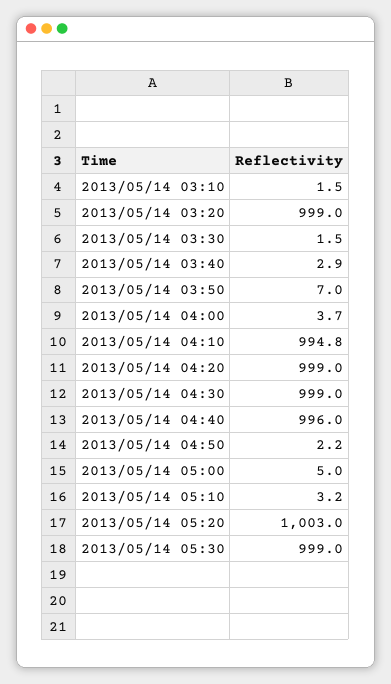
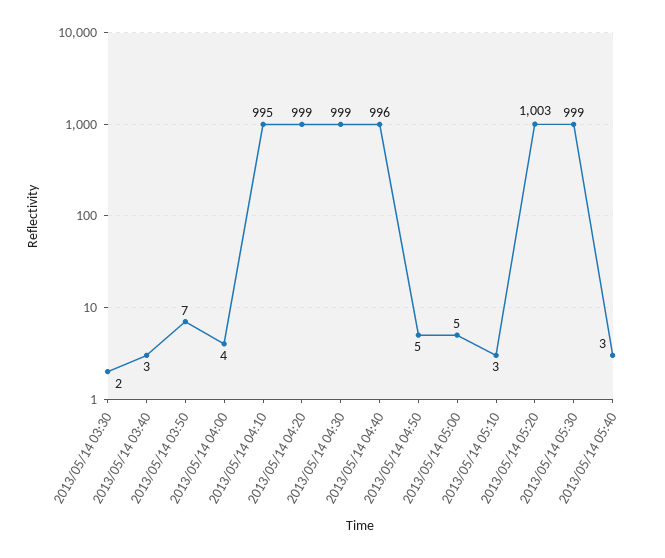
2013/05/14 03:10: 1.5 -> none
2013/05/14 03:20: 999 -> none
2013/05/14 04:50: 2.2 -> 5
2013/05/14 05:40: none -> 3

